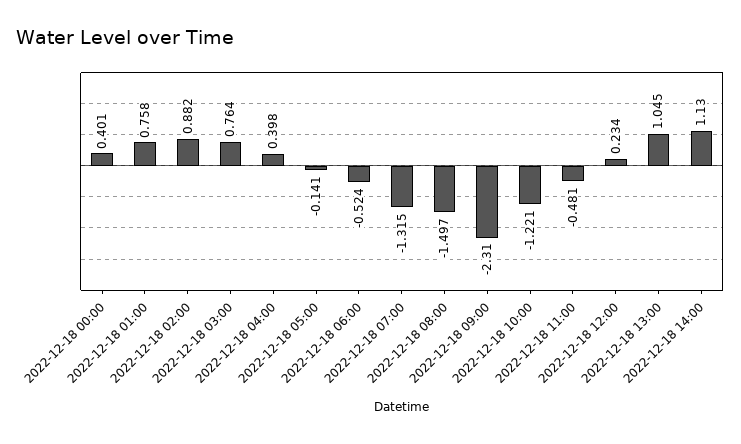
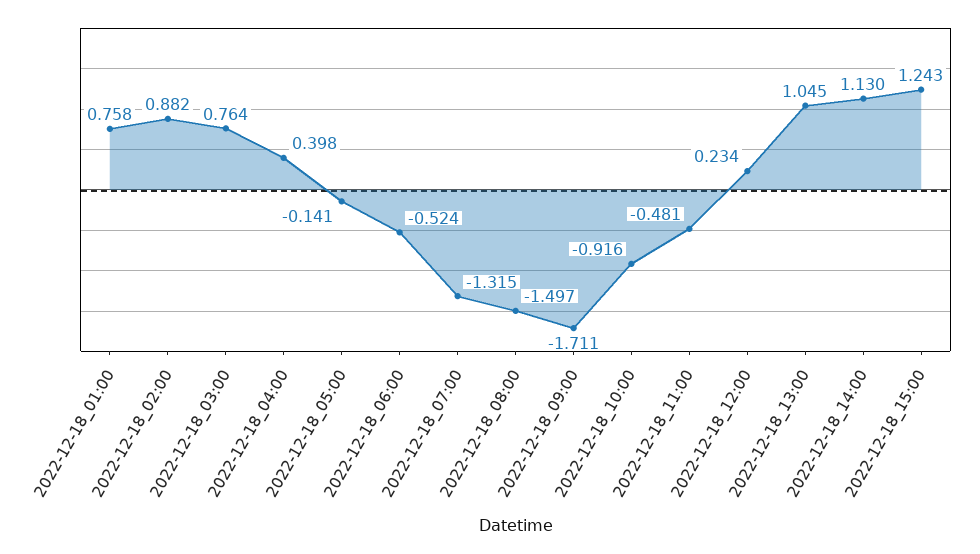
2022-12-18 00:00: 0.401 -> none
2022-12-18 09:00: -2.31 -> -1.711
2022-12-18 10:00: -1.221 -> -0.916
2022-12-18_15:00: none -> 1.243

